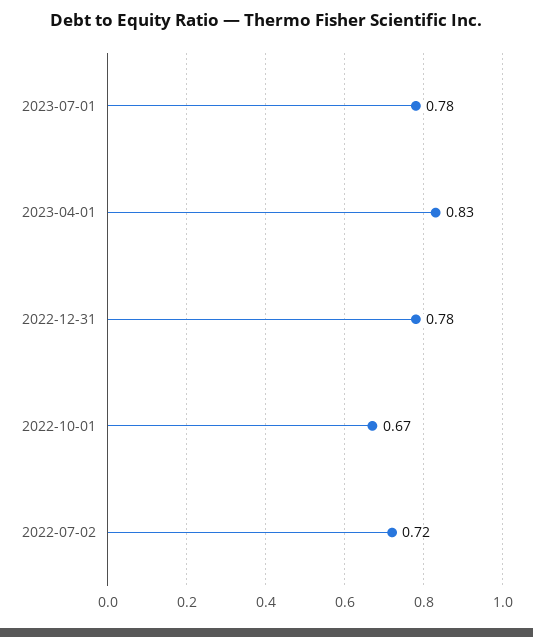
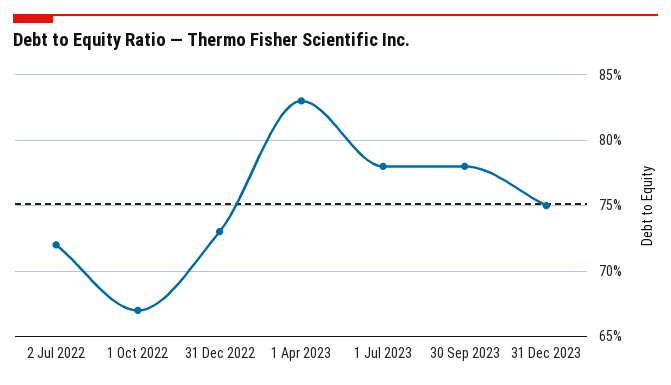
2022-12-31: 0.78 -> 0.73
30 Sep 2023: none -> 0.78
31 Dec 2023: none -> 0.75

